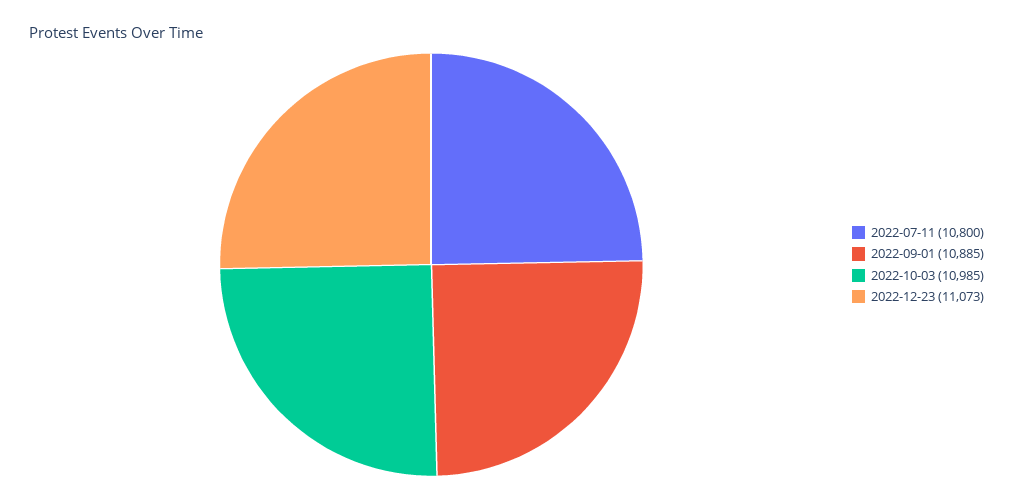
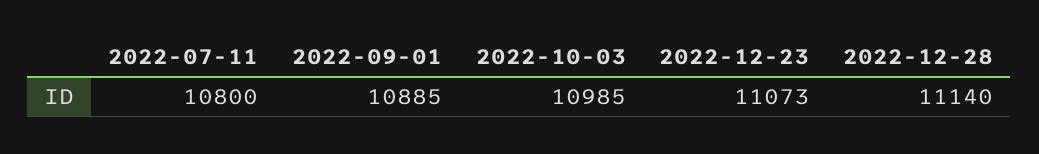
2022-12-28: none -> 11140

